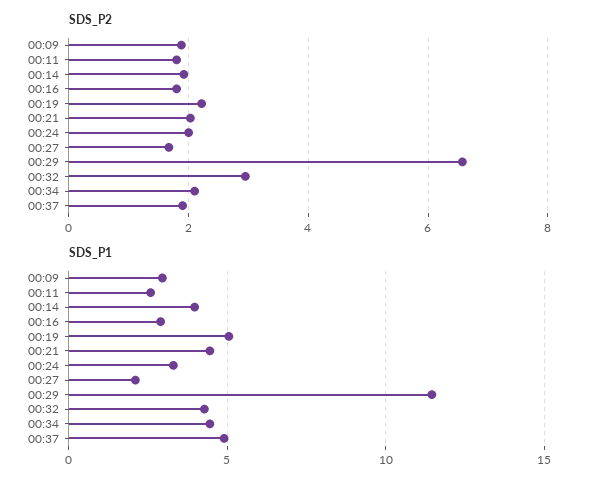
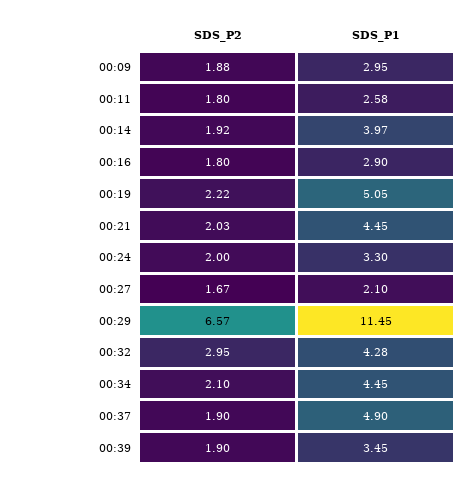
SDS_P2, 00:39: none -> 1.9
SDS_P1, 00:39: none -> 3.45

